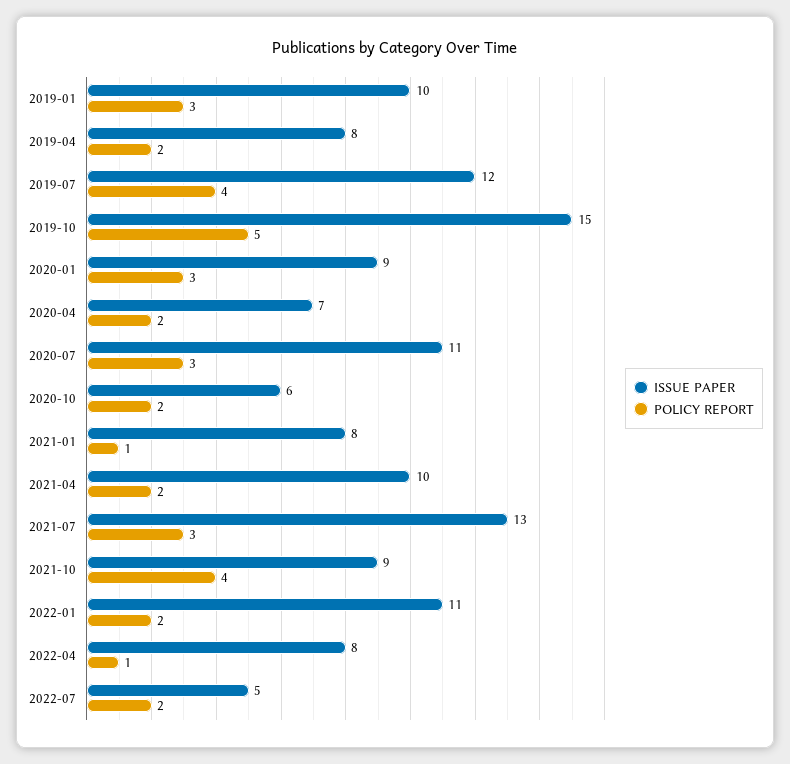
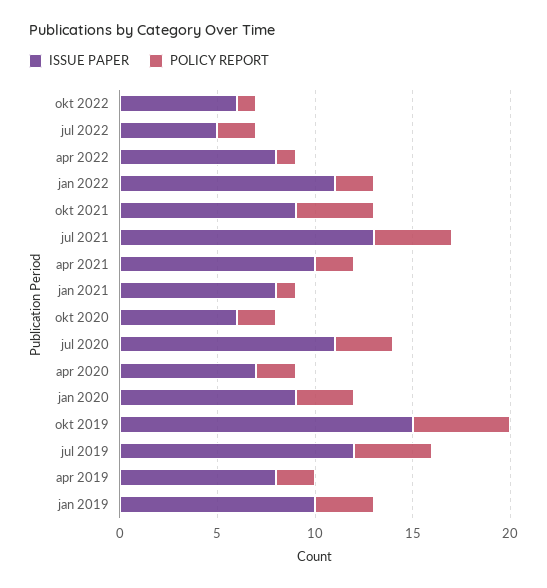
POLICY REPORT, 2021-07: 3 -> 4
ISSUE PAPER, okt 2022: none -> 6
POLICY REPORT, okt 2022: none -> 1

